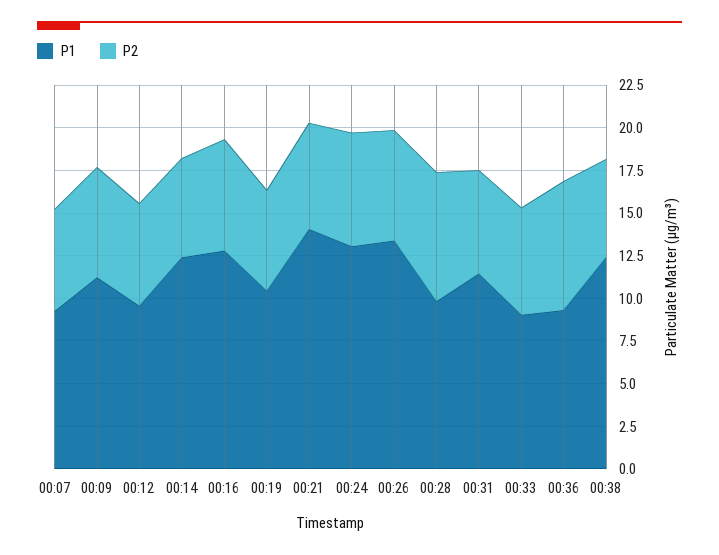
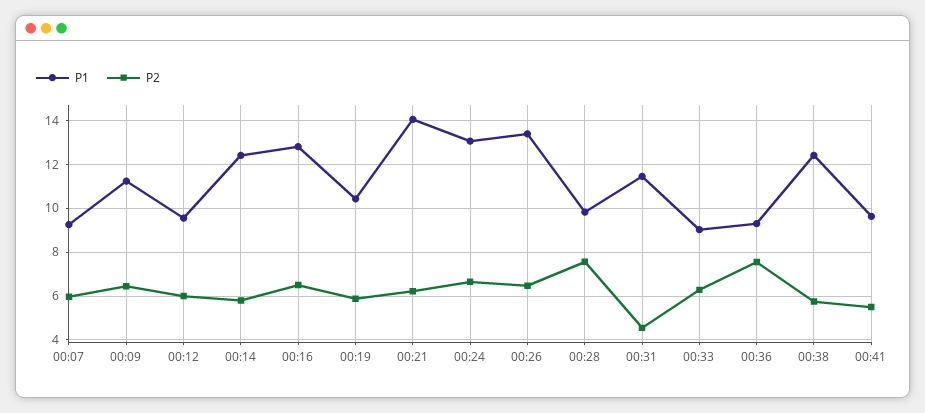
P2, 00:31: 6 -> 4.5
P1, 00:41: none -> 9.5
P2, 00:41: none -> 5.5

